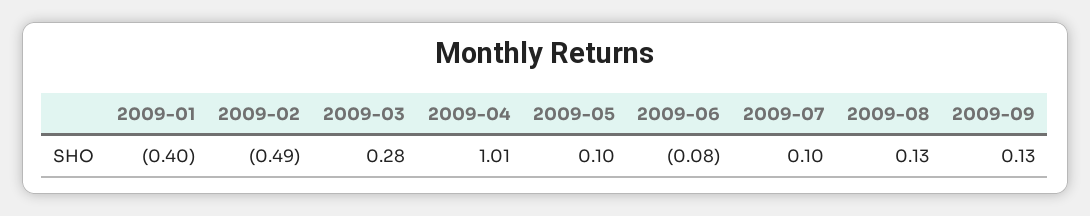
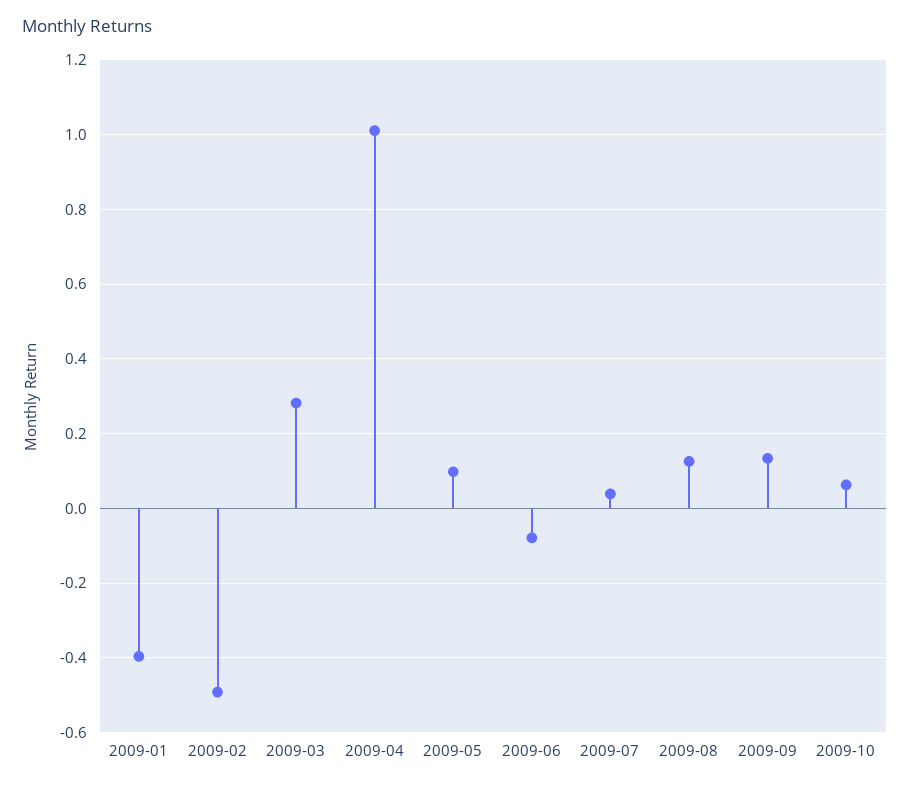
2009-07: 0.1 -> 0.04
2009-10: none -> 0.06

